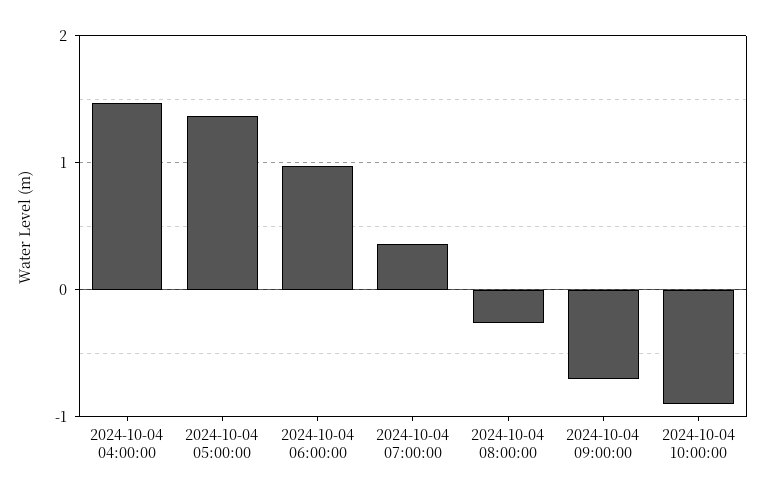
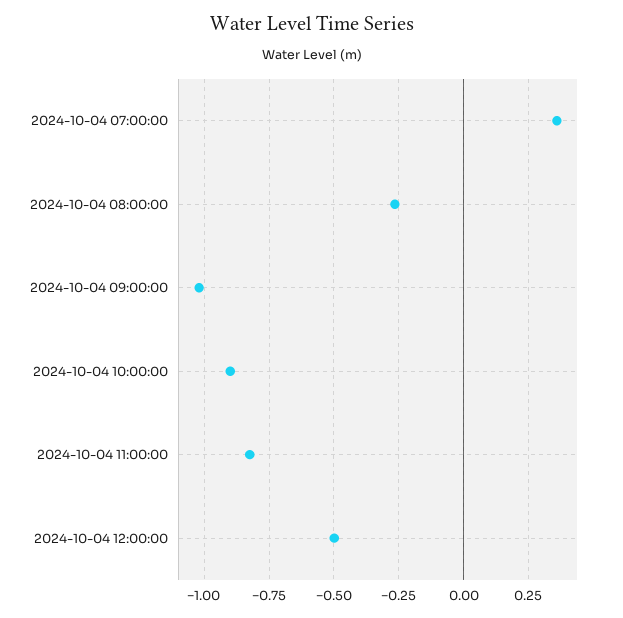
2024-10-04 04:00:00: 1.5 -> none
2024-10-04 05:00:00: 1.4 -> none
2024-10-04 06:00:00: 1 -> none
2024-10-04 09:00:00: -0.7 -> -1.025
2024-10-04 11:00:00: none -> -0.825
2024-10-04 12:00:00: none -> -0.5

